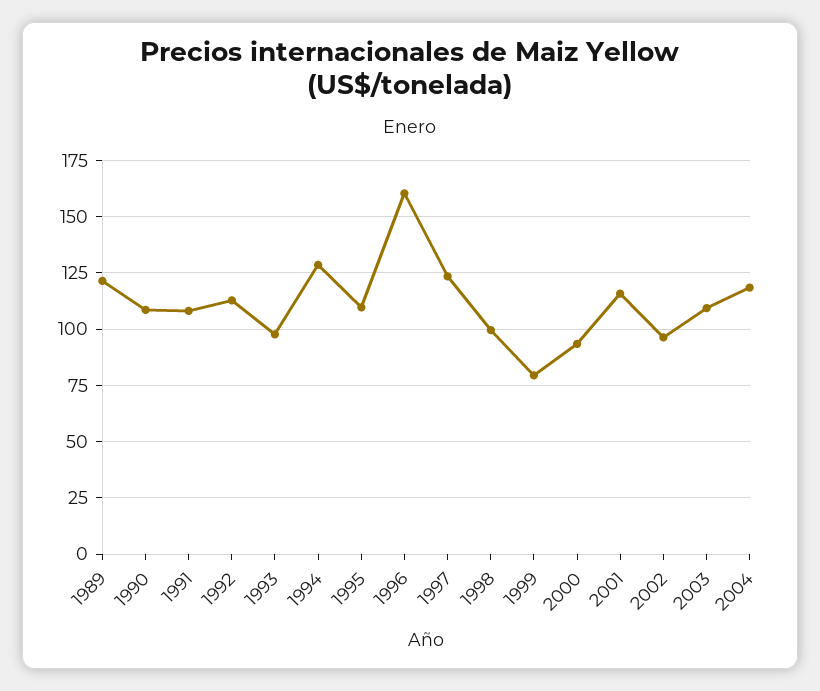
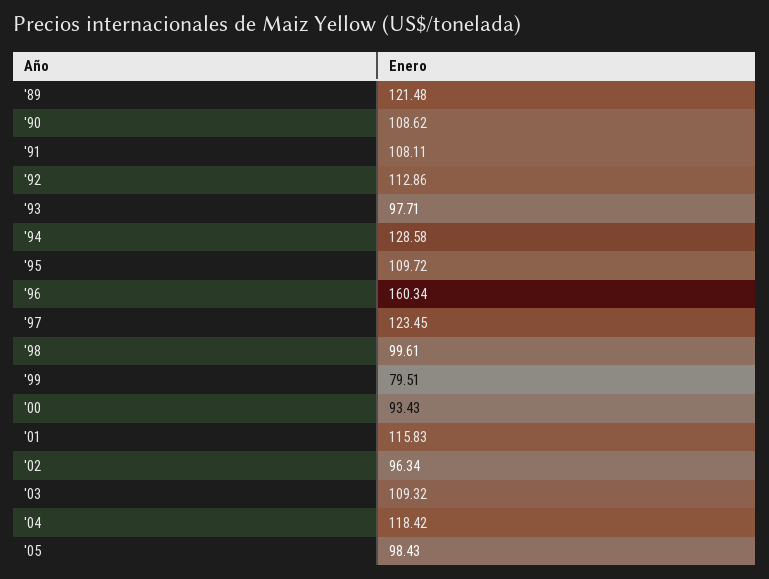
'05: none -> 98.43

